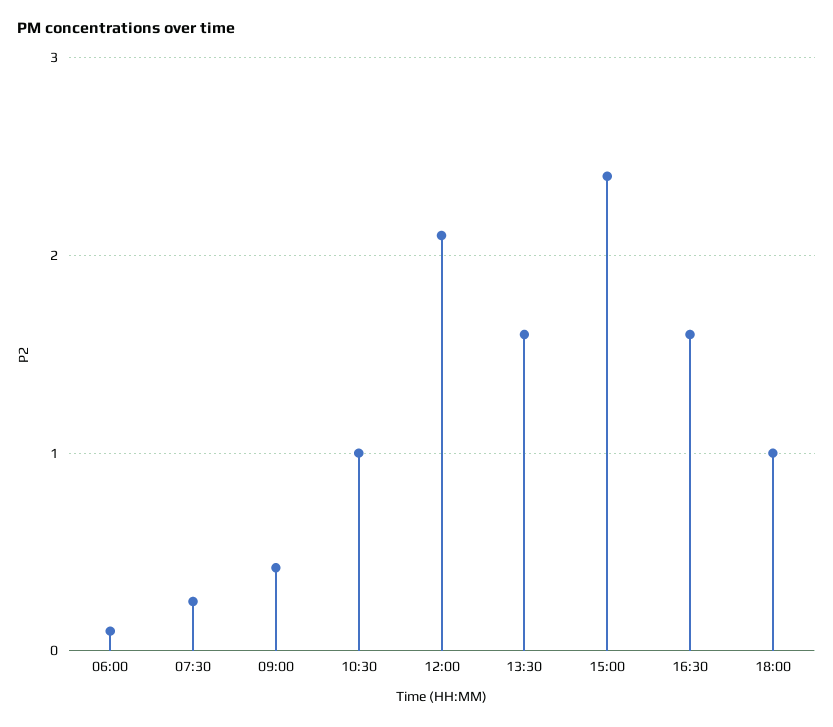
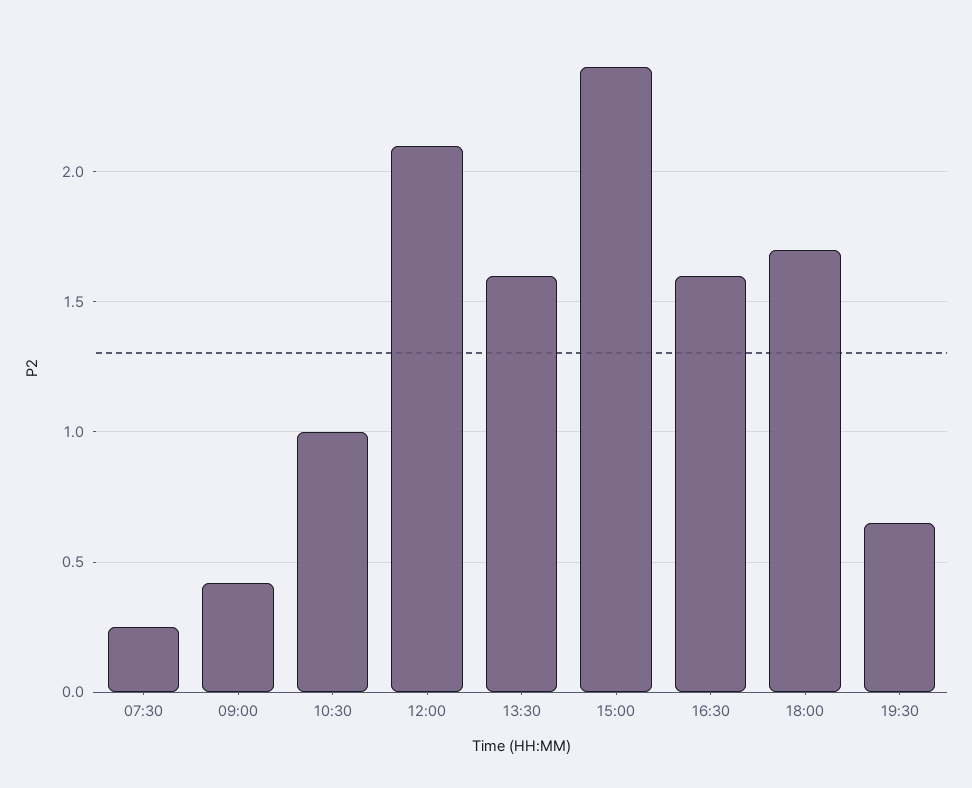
06:00: 0.1 -> none
18:00: 1 -> 1.7
19:30: none -> 0.65

